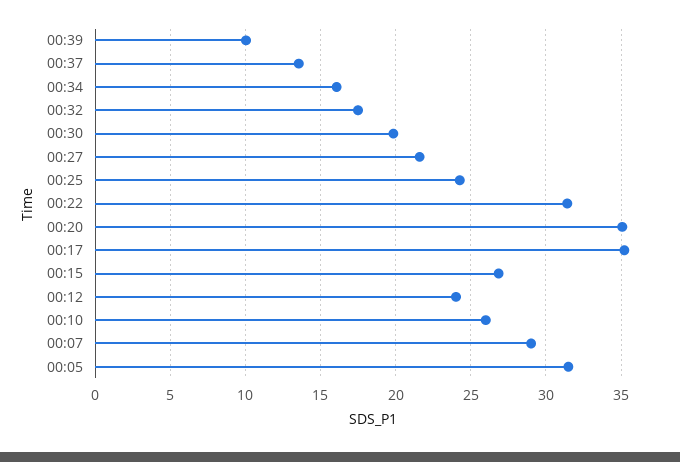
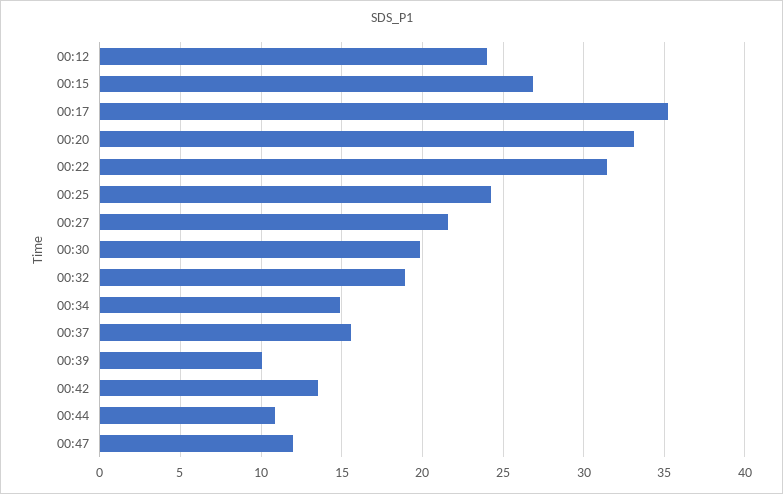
00:37: 13.5 -> 15.5
00:34: 16 -> 15
00:32: 17.5 -> 19
00:20: 35 -> 33
00:10: 26 -> none
00:07: 29 -> none
00:05: 31.5 -> none
00:42: none -> 13.5
00:44: none -> 11
00:47: none -> 12

